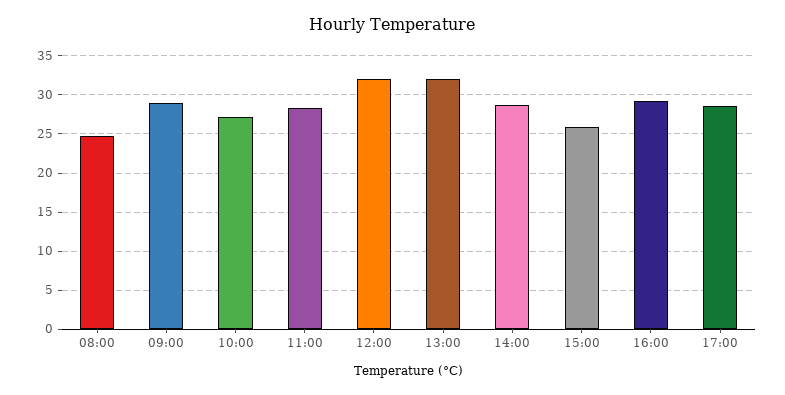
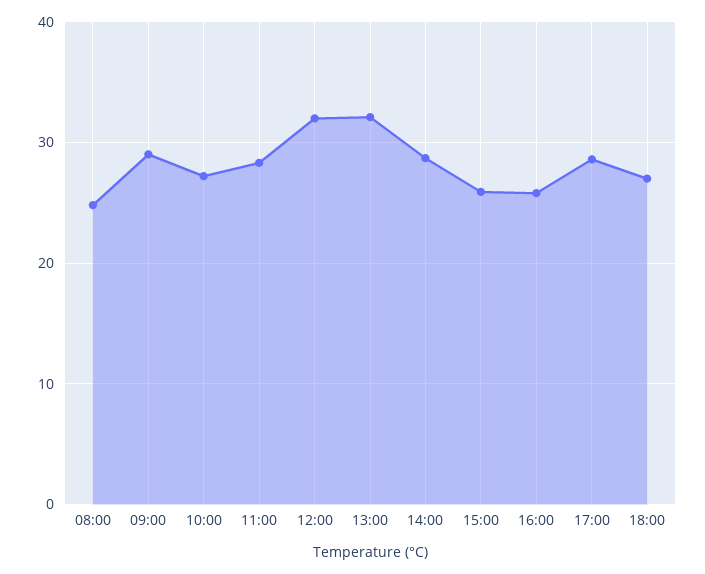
16:00: 29 -> 26
18:00: none -> 27

